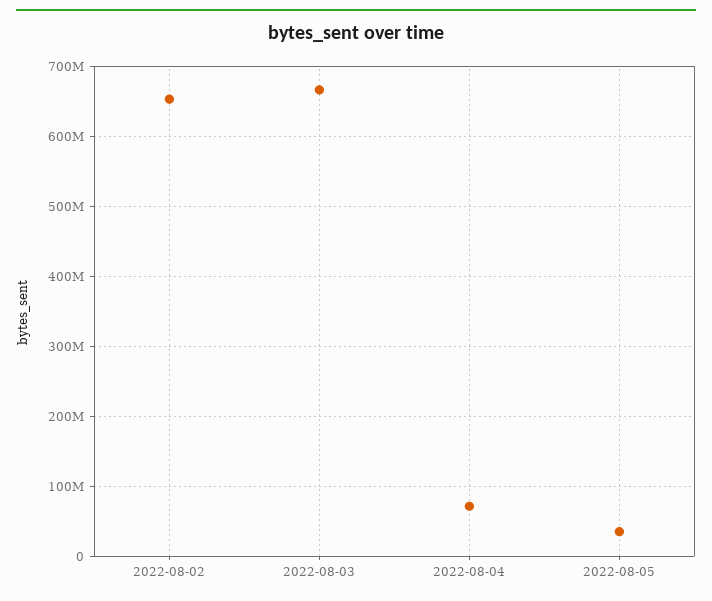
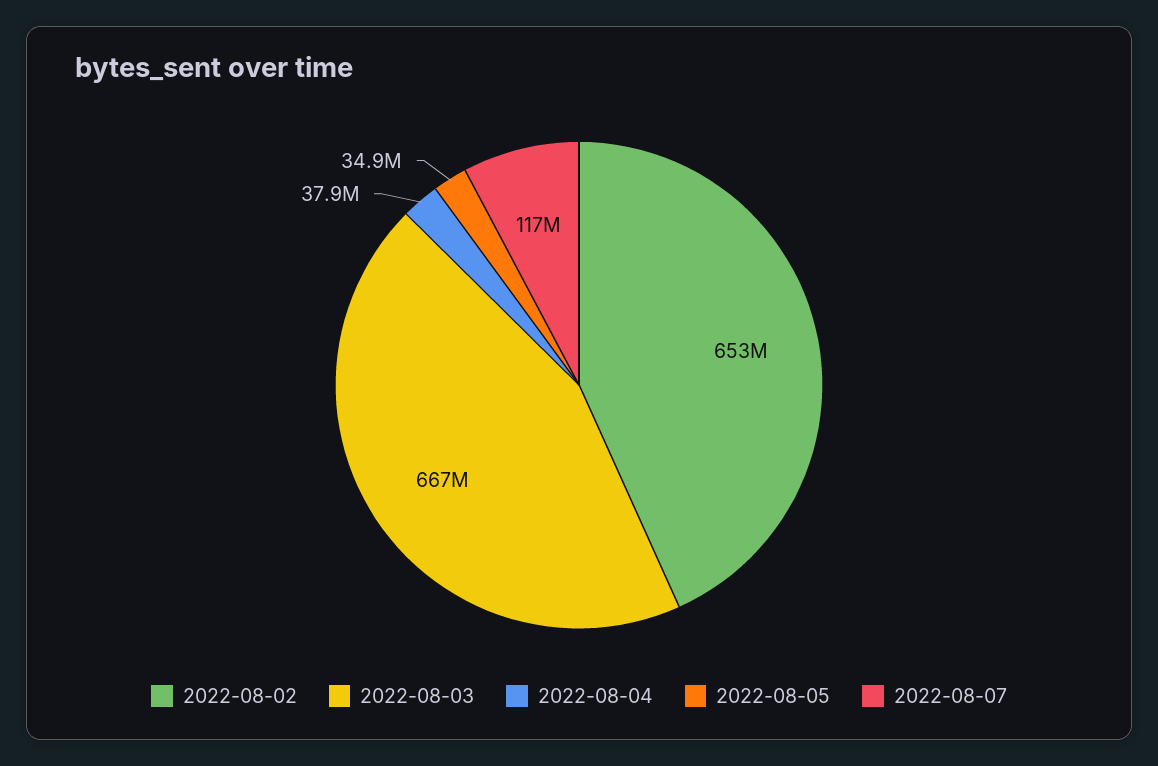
2022-08-04: 70000000 -> 37900000
2022-08-07: none -> 117000000

